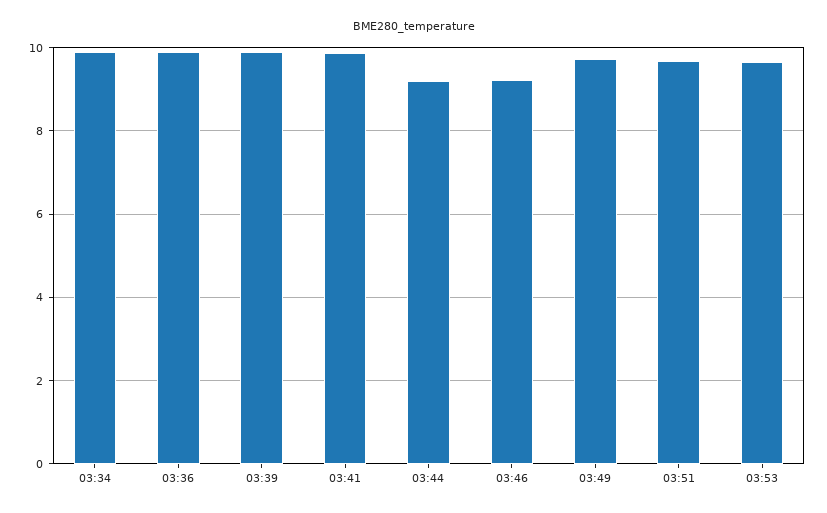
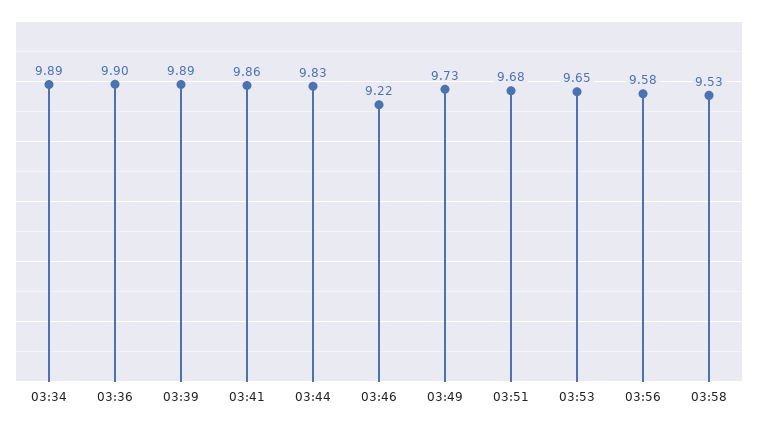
03:44: 9.2 -> 9.83
03:56: none -> 9.58
03:58: none -> 9.53

